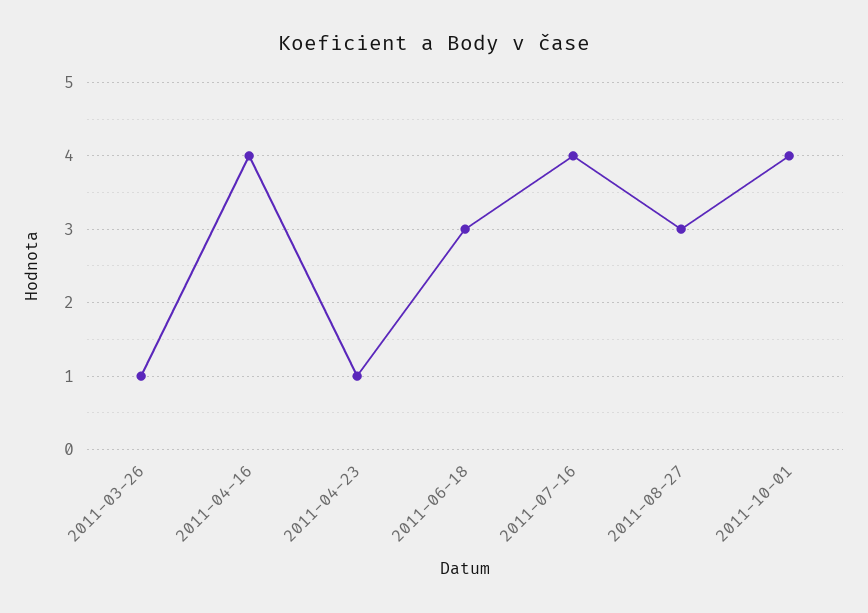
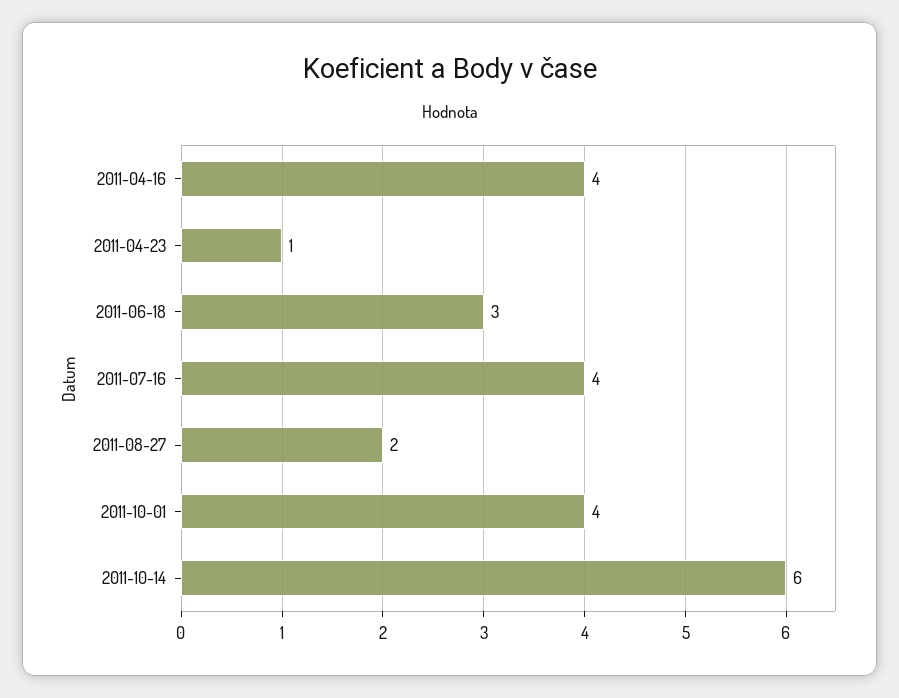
2011-03-26: 1 -> none
2011-08-27: 3 -> 2
2011-10-14: none -> 6

